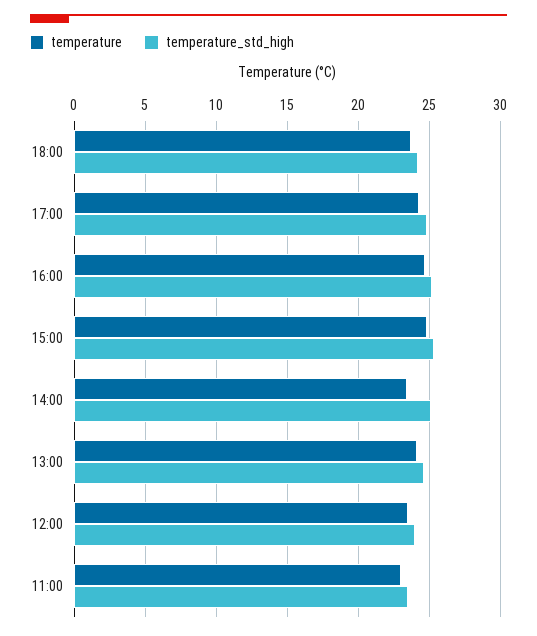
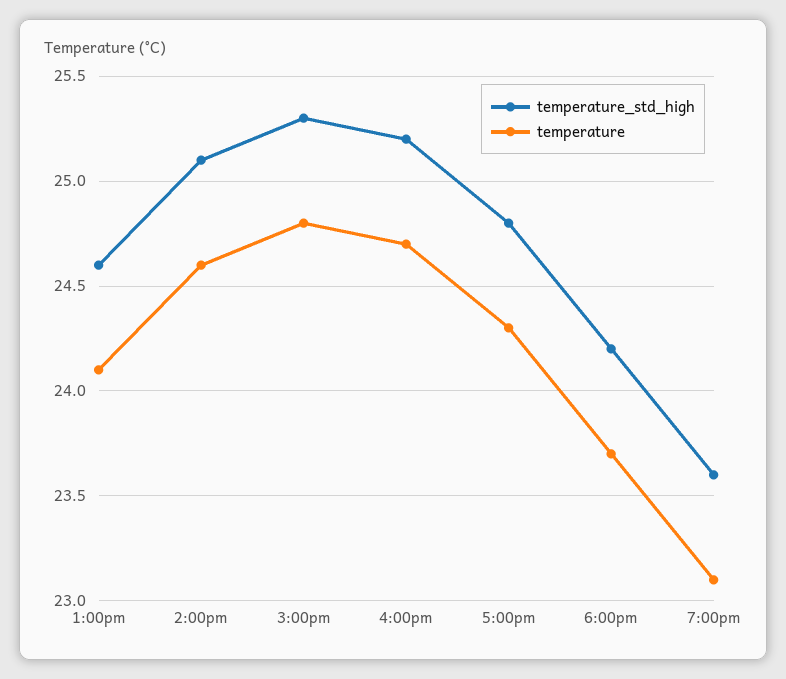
temperature, 14:00: 23.5 -> 24.6
temperature, 12:00: 23.5 -> none
temperature_std_high, 12:00: 24 -> none
temperature, 11:00: 23 -> none
temperature_std_high, 11:00: 23.5 -> none
temperature_std_high, 7:00pm: none -> 23.6
temperature, 7:00pm: none -> 23.1

